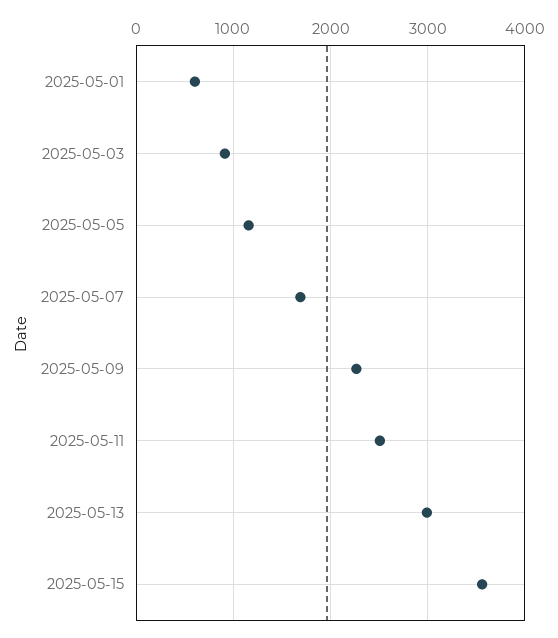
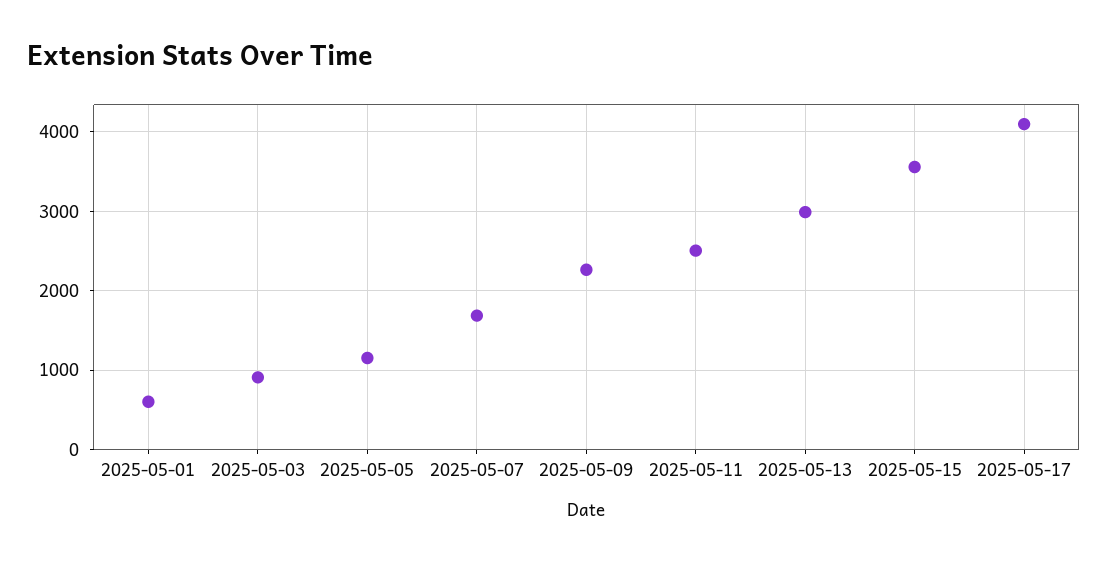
2025-05-17: none -> 4100

